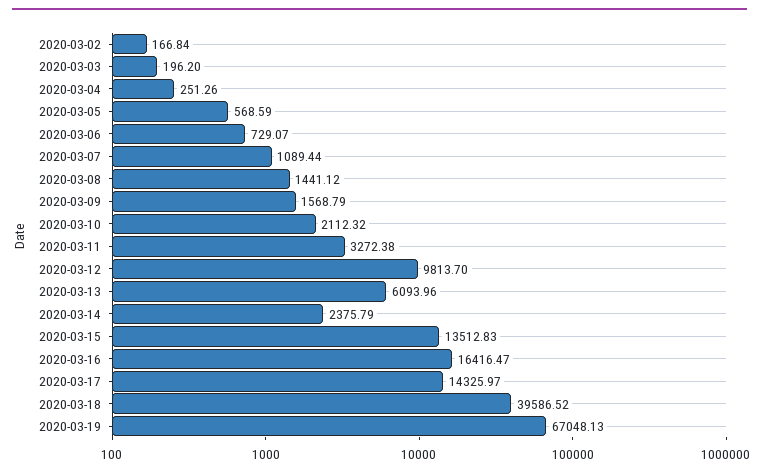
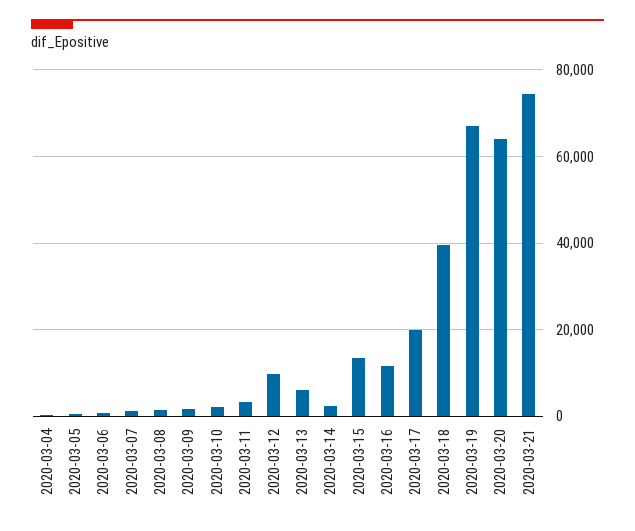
2020-03-02: 166.84 -> none
2020-03-03: 196.2 -> none
2020-03-16: 16416.47 -> 12000
2020-03-17: 14325.97 -> 20000
2020-03-20: none -> 64000
2020-03-21: none -> 74000

